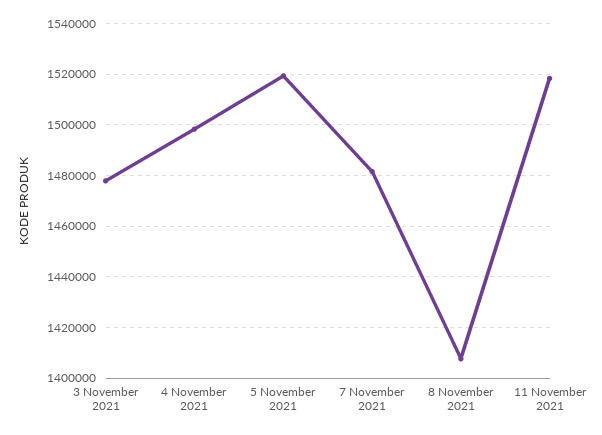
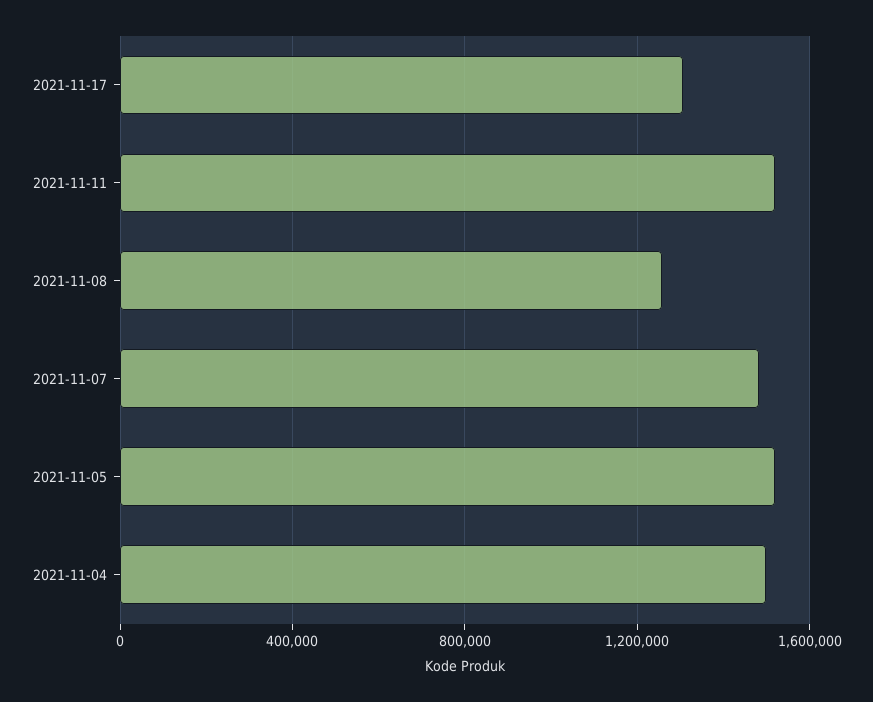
3 November 2021: 1477500 -> none
8 November 2021: 1407500 -> 1250000
2021-11-17: none -> 1300000

